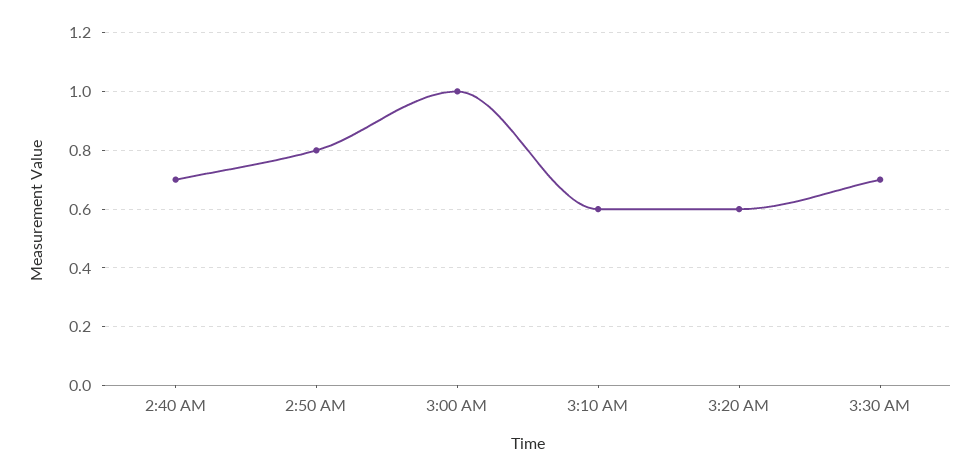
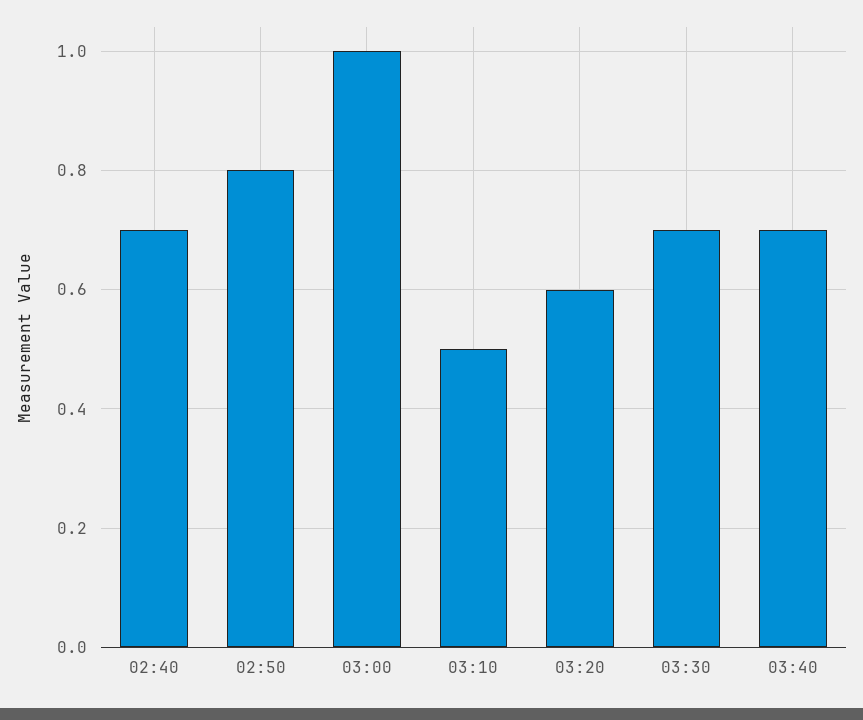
3:10 AM: 0.6 -> 0.5
03:40: none -> 0.7

